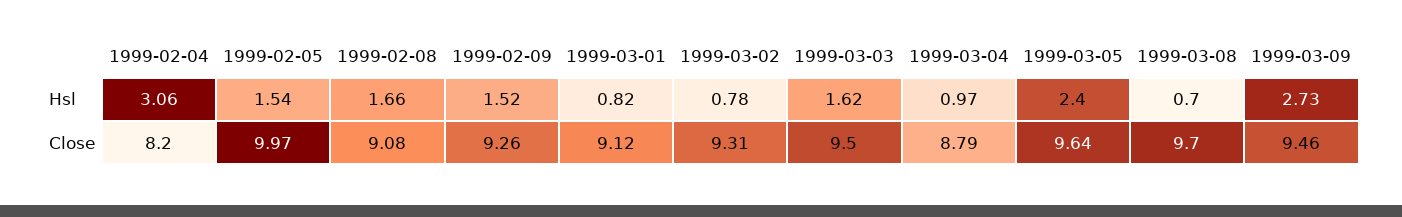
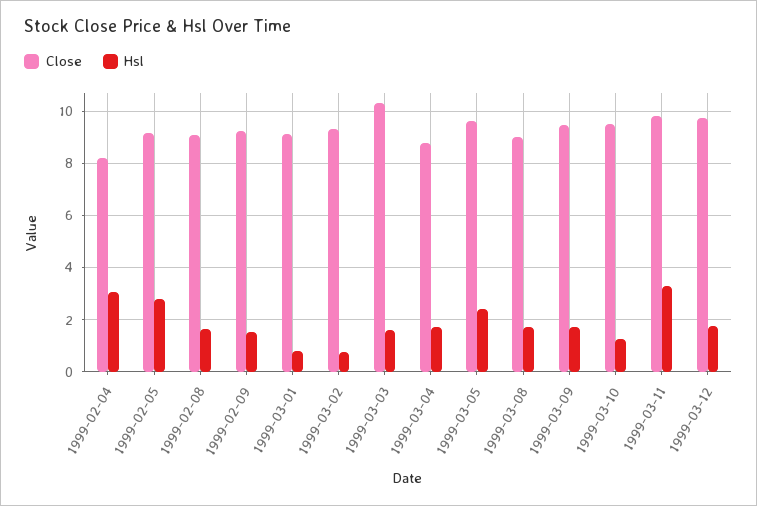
Hsl, 1999-02-05: 1.54 -> 2.75
Hsl, 1999-03-04: 0.97 -> 1.75
Hsl, 1999-03-08: 0.7 -> 1.75
Hsl, 1999-03-09: 2.73 -> 1.75
Close, 1999-02-05: 9.97 -> 9.25
Close, 1999-03-03: 9.5 -> 10.25
Close, 1999-03-08: 9.7 -> 9
Close, 1999-03-10: none -> 9.5
Hsl, 1999-03-10: none -> 1.25
Close, 1999-03-11: none -> 9.75
Hsl, 1999-03-11: none -> 3.25
Close, 1999-03-12: none -> 9.75
Hsl, 1999-03-12: none -> 1.75

